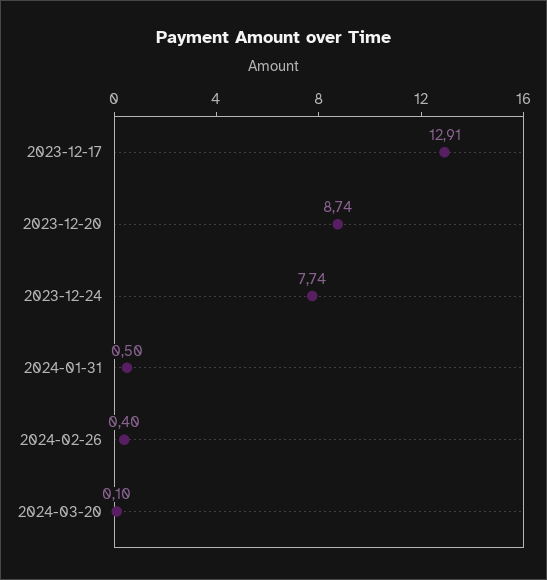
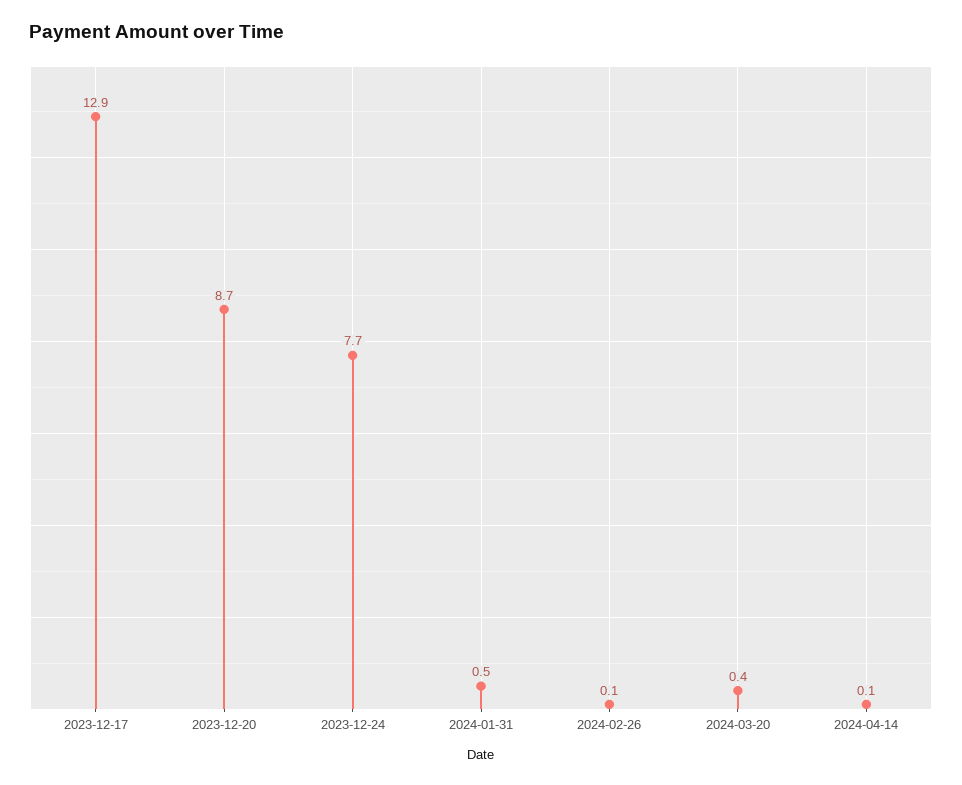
2024-02-26: 0.4 -> 0.1
2024-03-20: 0.1 -> 0.4
2024-04-14: none -> 0.1

